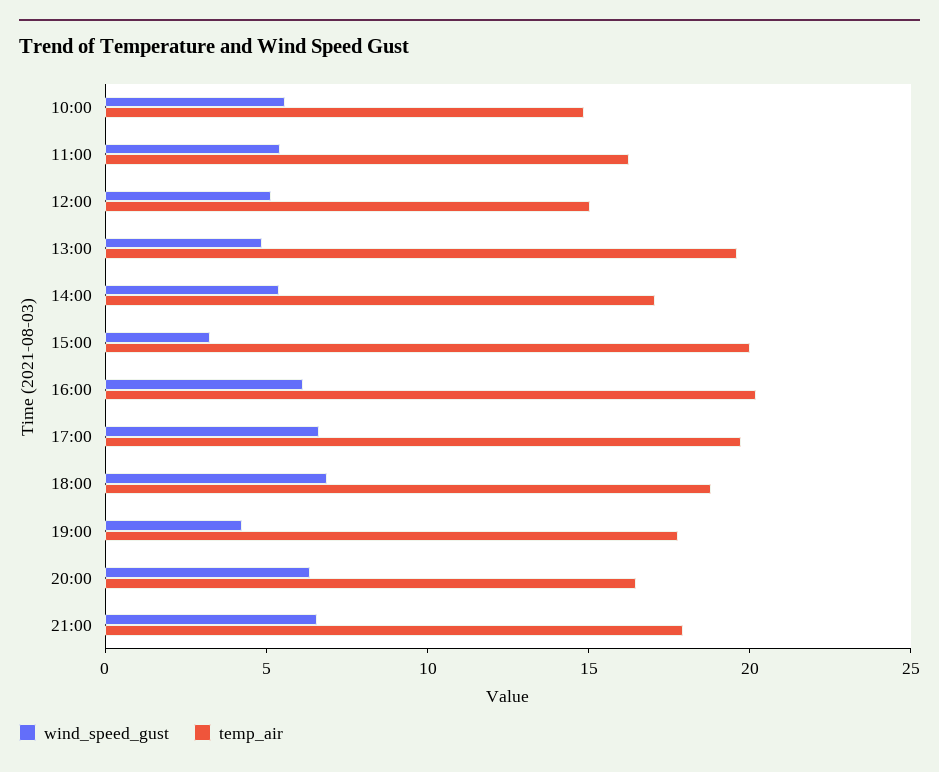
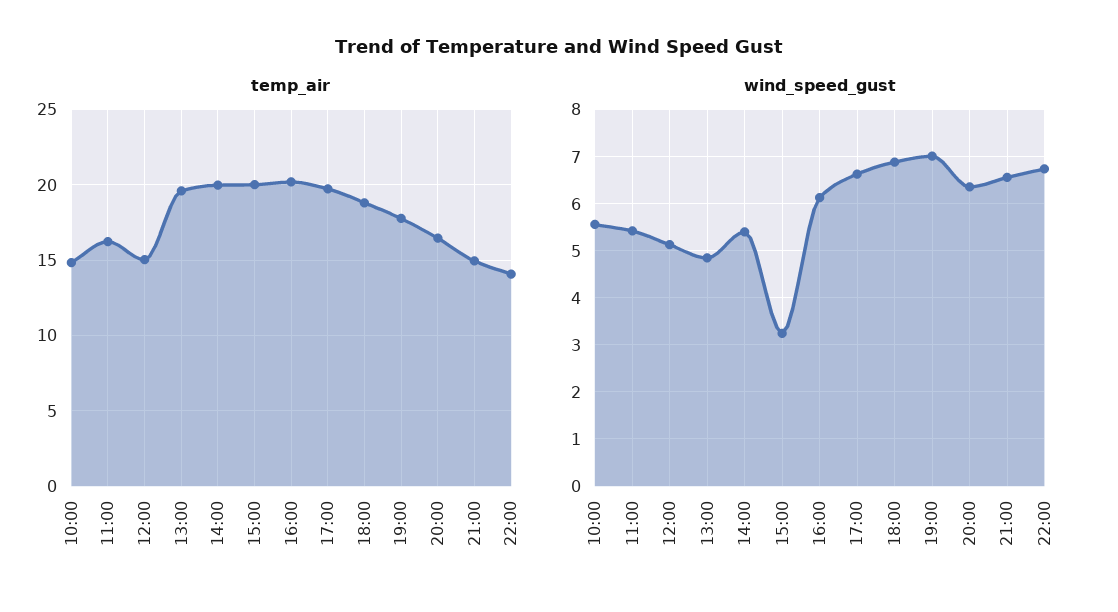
temp_air, 14:00: 17 -> 20
wind_speed_gust, 19:00: 4 -> 7
temp_air, 21:00: 18 -> 15
temp_air, 22:00: none -> 14
wind_speed_gust, 22:00: none -> 6.8

